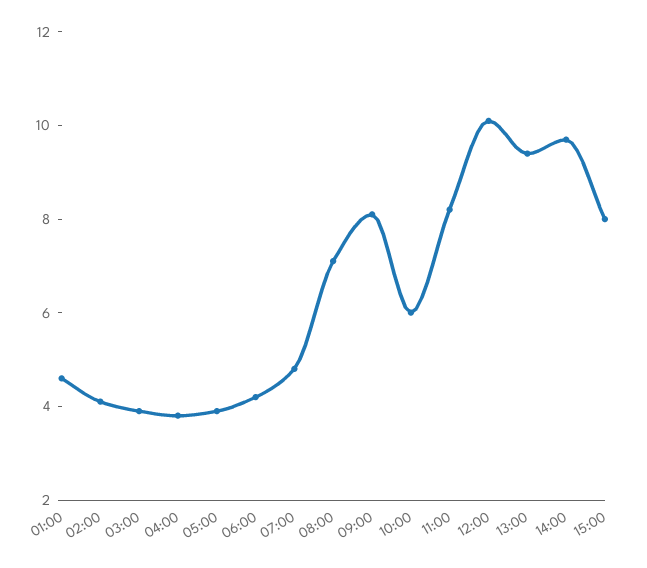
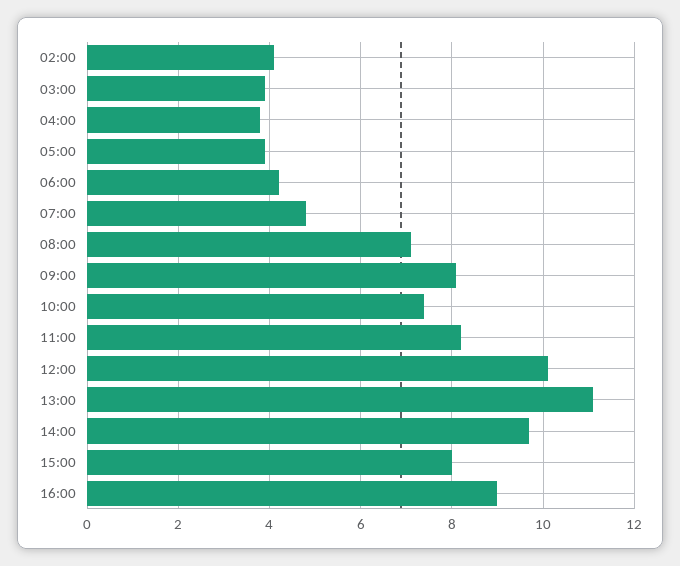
01:00: 4.5 -> none
10:00: 6 -> 7.5
13:00: 9.5 -> 11
16:00: none -> 9

